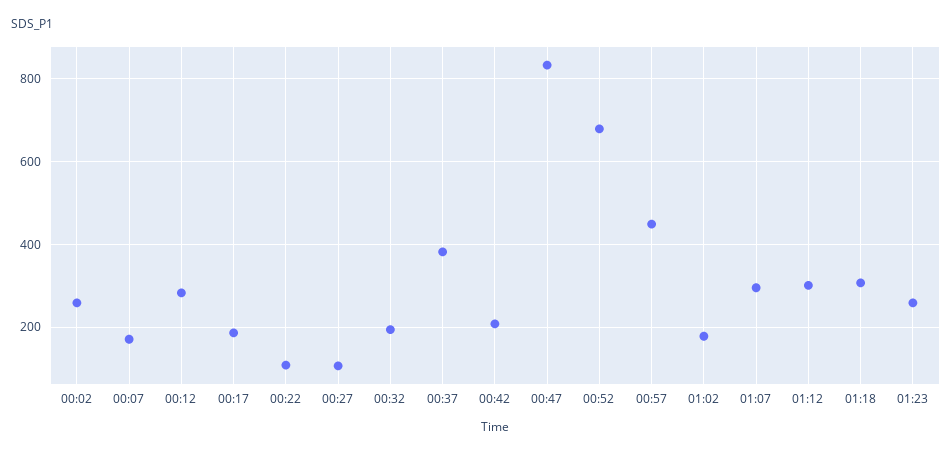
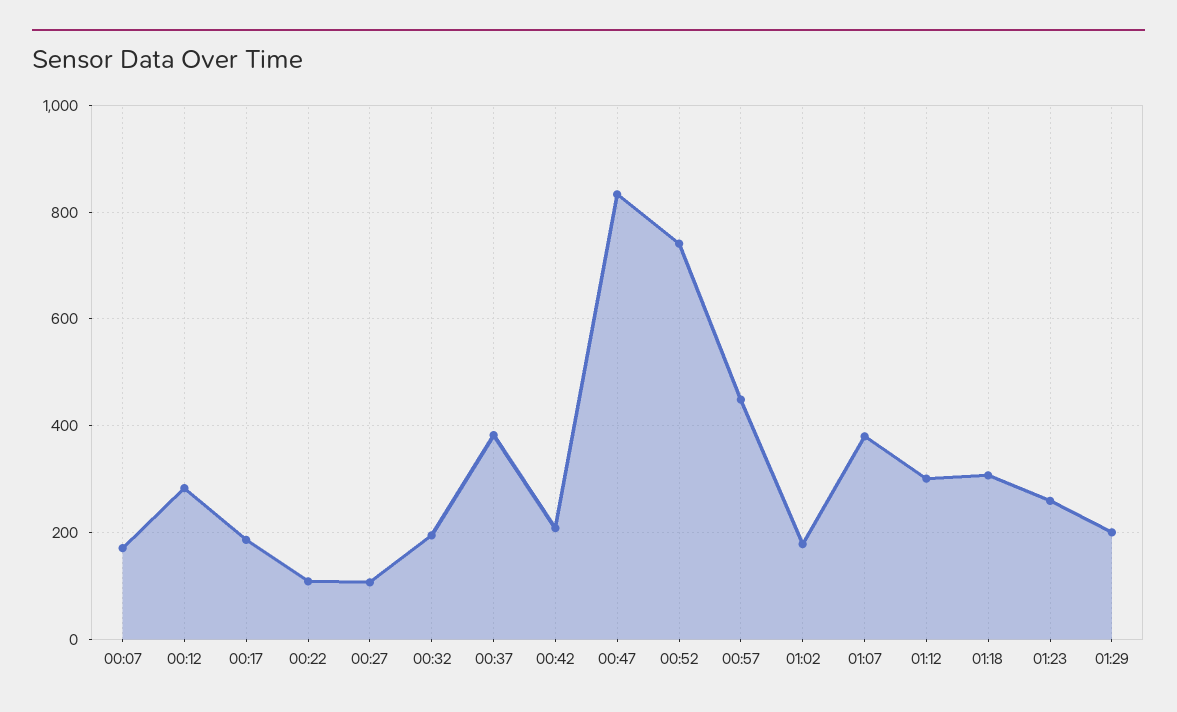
00:02: 260 -> none
00:52: 680 -> 740
01:07: 300 -> 380
01:29: none -> 200

